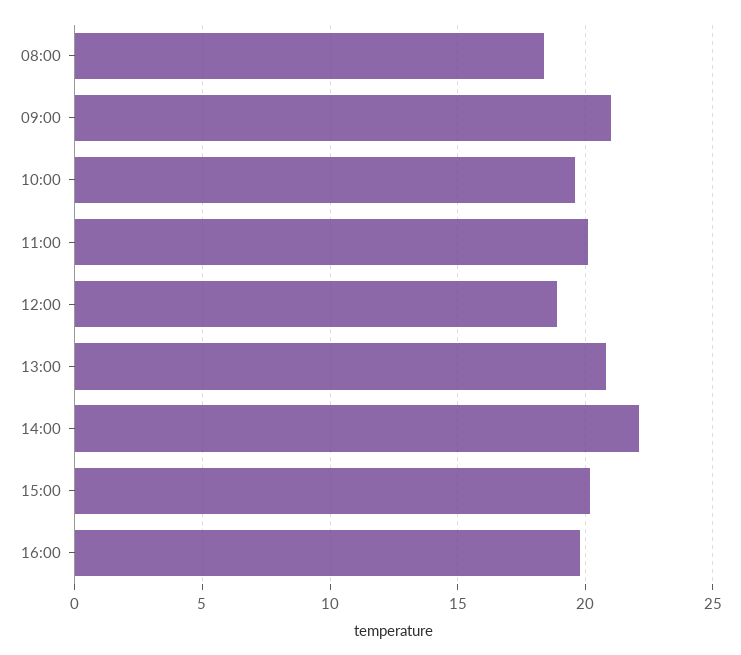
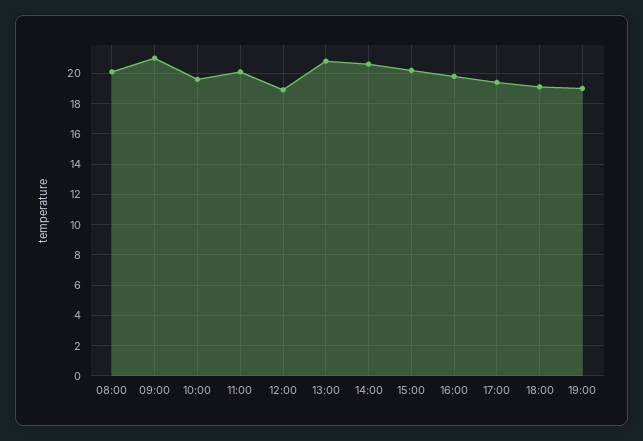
08:00: 18.5 -> 20
14:00: 22 -> 20.5
17:00: none -> 19.5
18:00: none -> 19
19:00: none -> 19

